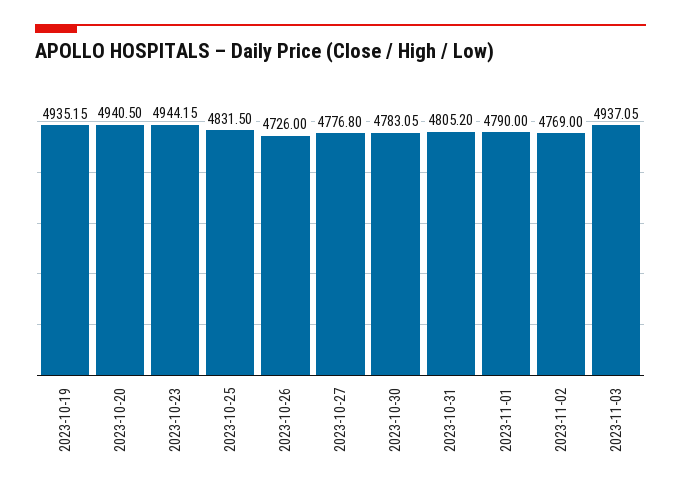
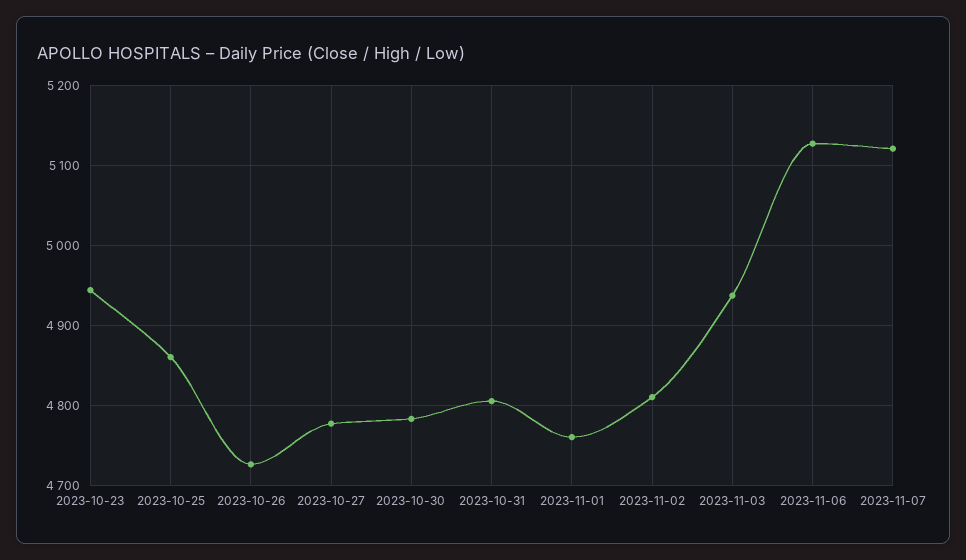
2023-10-19: 4935.15 -> none
2023-10-20: 4940.5 -> none
2023-10-25: 4831.5 -> 4860
2023-11-01: 4790 -> 4760
2023-11-02: 4769 -> 4810
2023-11-06: none -> 5130
2023-11-07: none -> 5120

